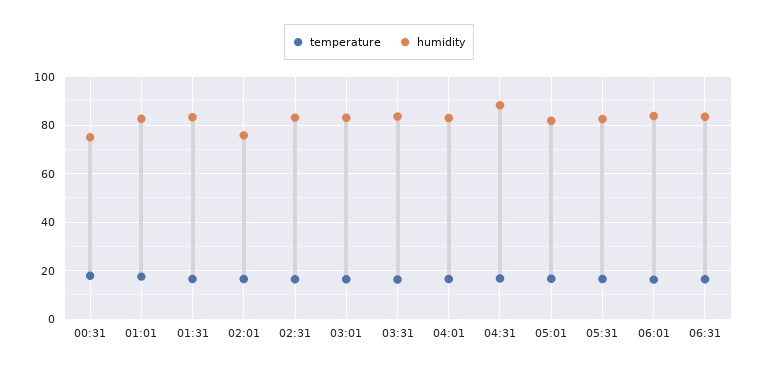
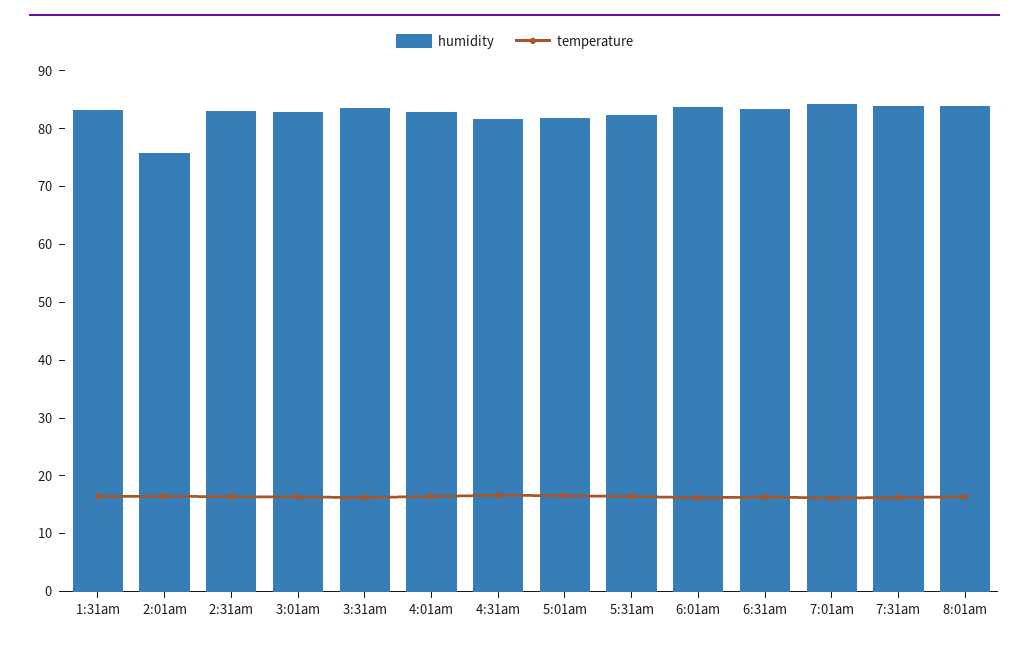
temperature, 00:31: 17.5 -> none
humidity, 00:31: 75 -> none
temperature, 01:01: 17.5 -> none
humidity, 01:01: 82.5 -> none
humidity, 04:31: 87.5 -> 82
humidity, 7:01am: none -> 84
temperature, 7:01am: none -> 16
humidity, 7:31am: none -> 84
temperature, 7:31am: none -> 16
humidity, 8:01am: none -> 84
temperature, 8:01am: none -> 16

